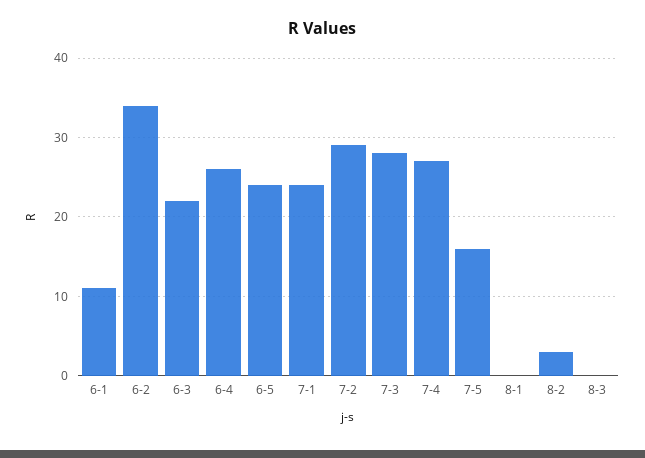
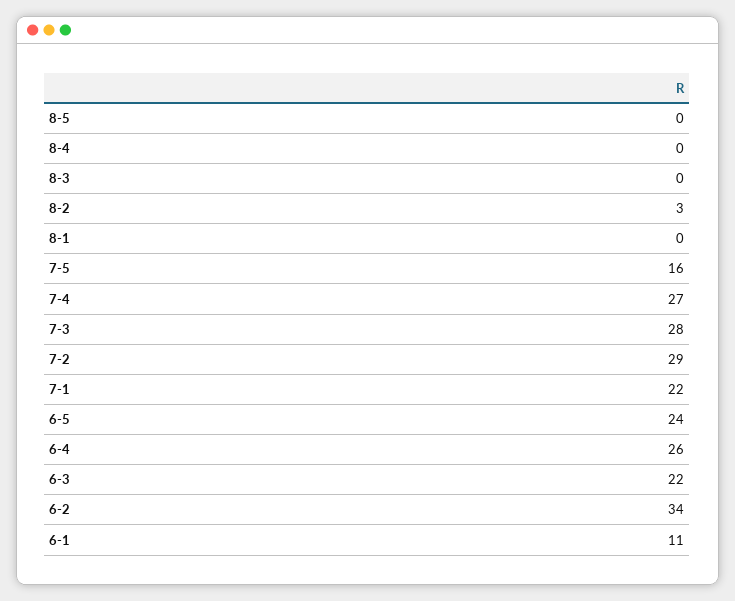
7-1: 24 -> 22
8-5: none -> 0
8-4: none -> 0

